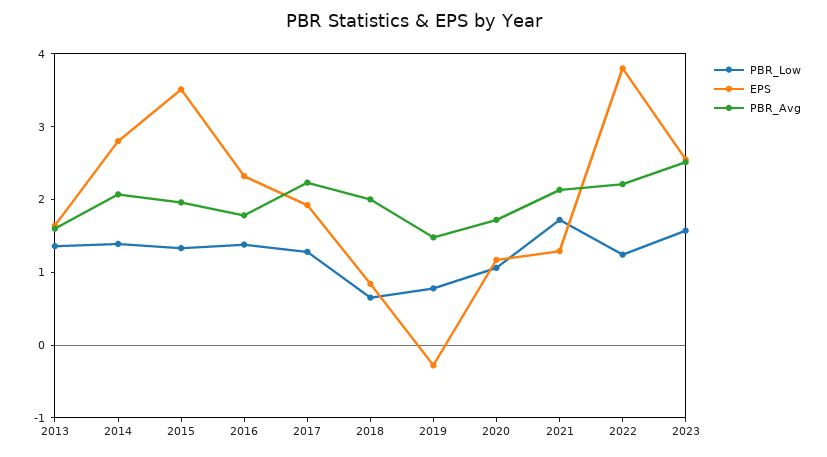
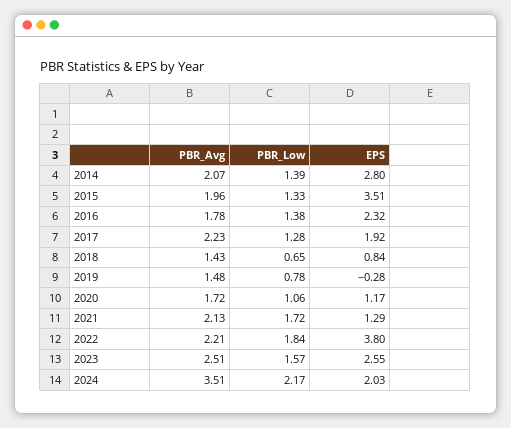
PBR_Low, 2013: 1.4 -> none
EPS, 2013: 1.6 -> none
PBR_Avg, 2013: 1.6 -> none
PBR_Avg, 2018: 2 -> 1.43
PBR_Low, 2022: 1.2 -> 1.84
PBR_Avg, 2024: none -> 3.51
PBR_Low, 2024: none -> 2.17
EPS, 2024: none -> 2.03

